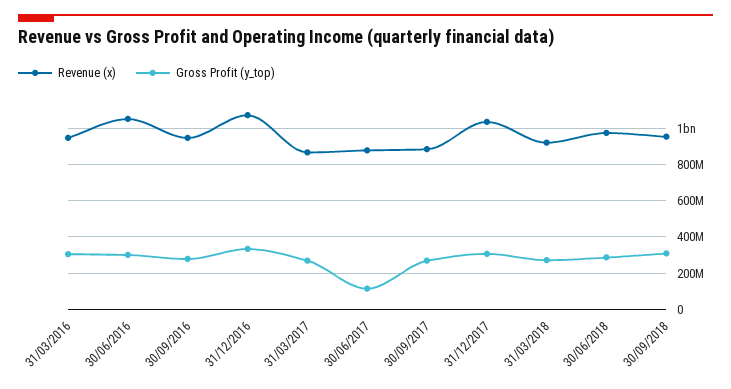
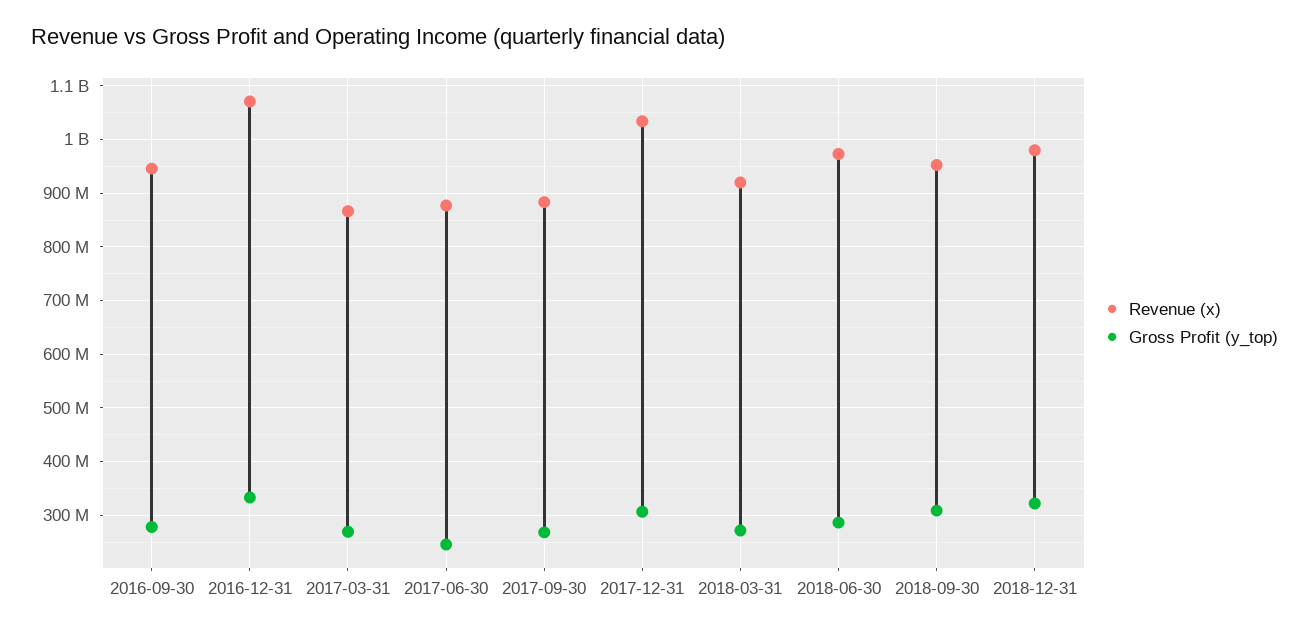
Revenue (x), 31/03/2016: 950000000 -> none
Gross Profit (y_top), 31/03/2016: 300000000 -> none
Revenue (x), 30/06/2016: 1050000000 -> none
Gross Profit (y_top), 30/06/2016: 300000000 -> none
Gross Profit (y_top), 30/06/2017: 100000000 -> 240000000
Revenue (x), 2018-12-31: none -> 980000000
Gross Profit (y_top), 2018-12-31: none -> 320000000

